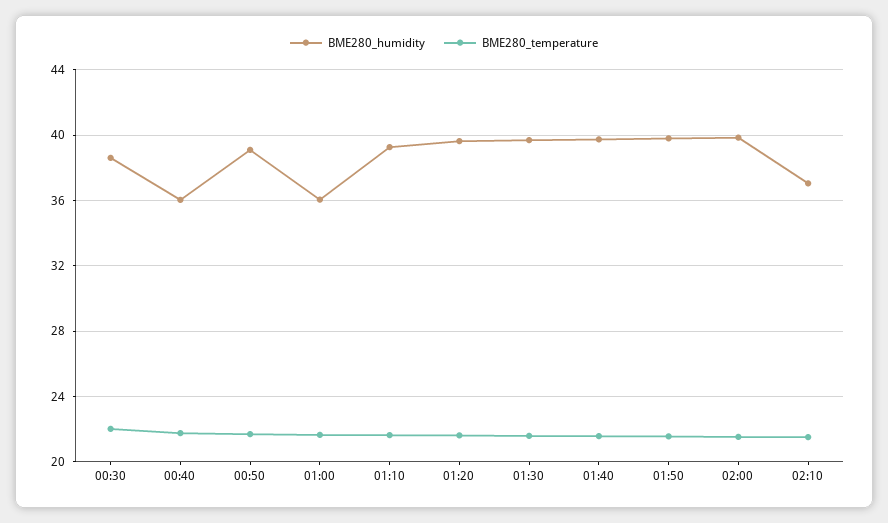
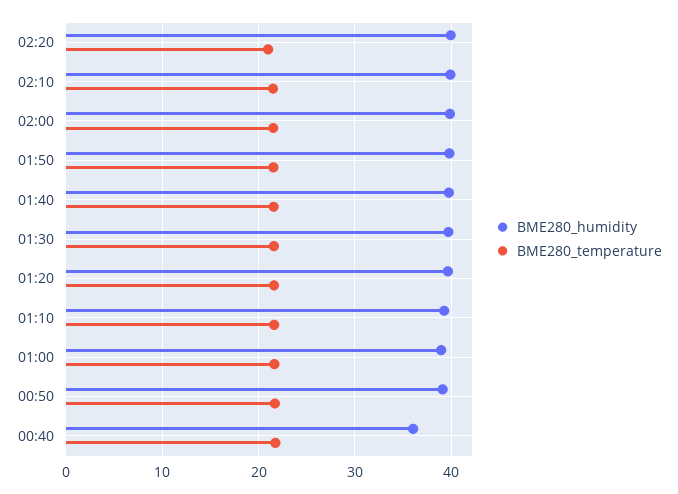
BME280_humidity, 00:30: 38.5 -> none
BME280_temperature, 00:30: 22 -> none
BME280_humidity, 01:00: 36 -> 39
BME280_humidity, 02:10: 37 -> 40
BME280_humidity, 02:20: none -> 40
BME280_temperature, 02:20: none -> 21

